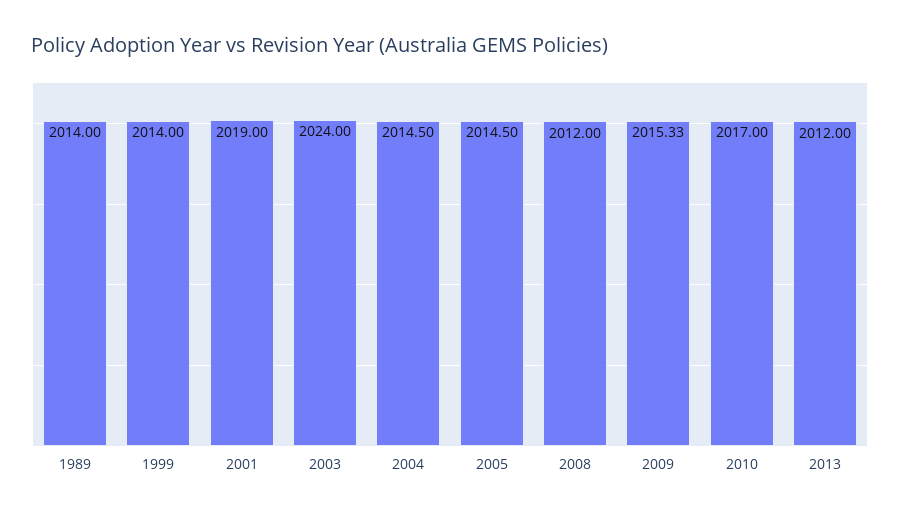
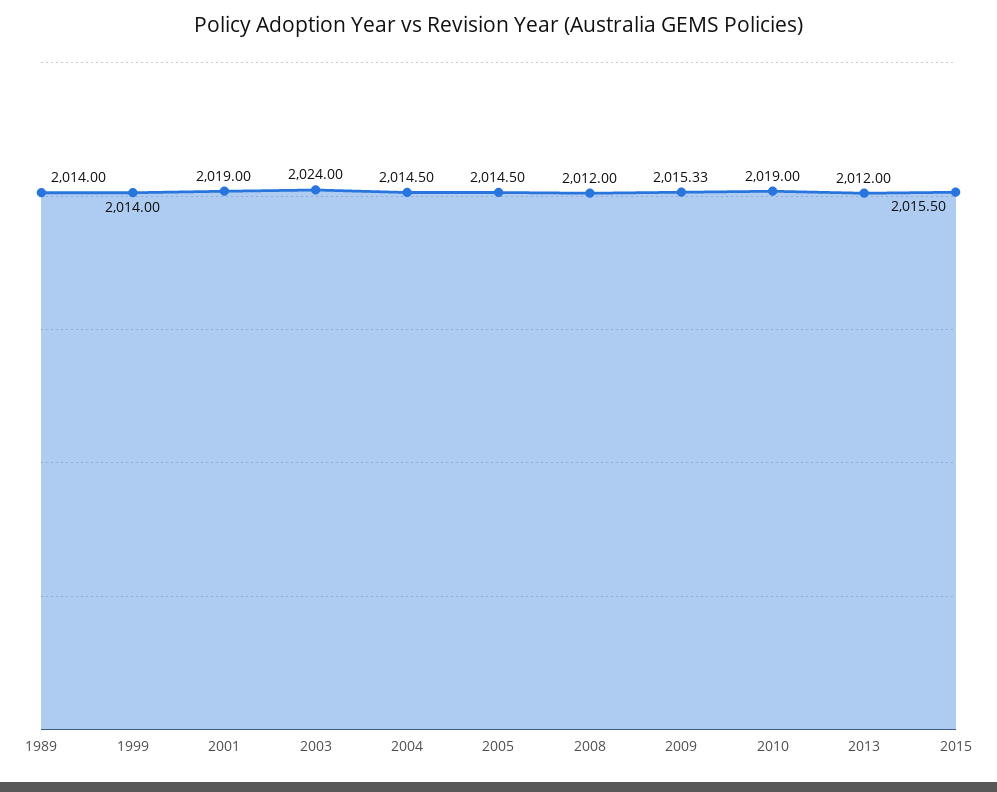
2010: 2017 -> 2019
2015: none -> 2015.5

